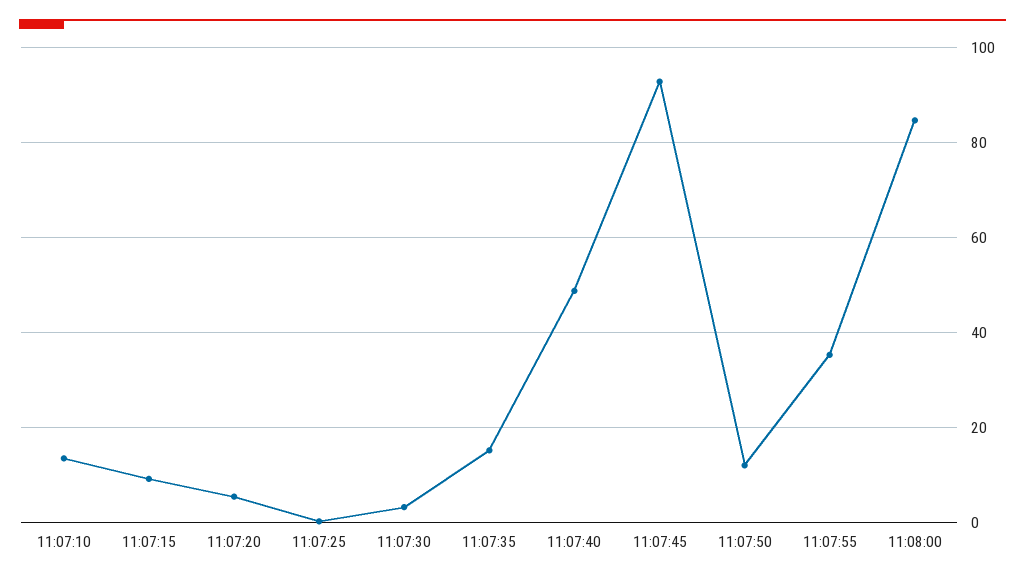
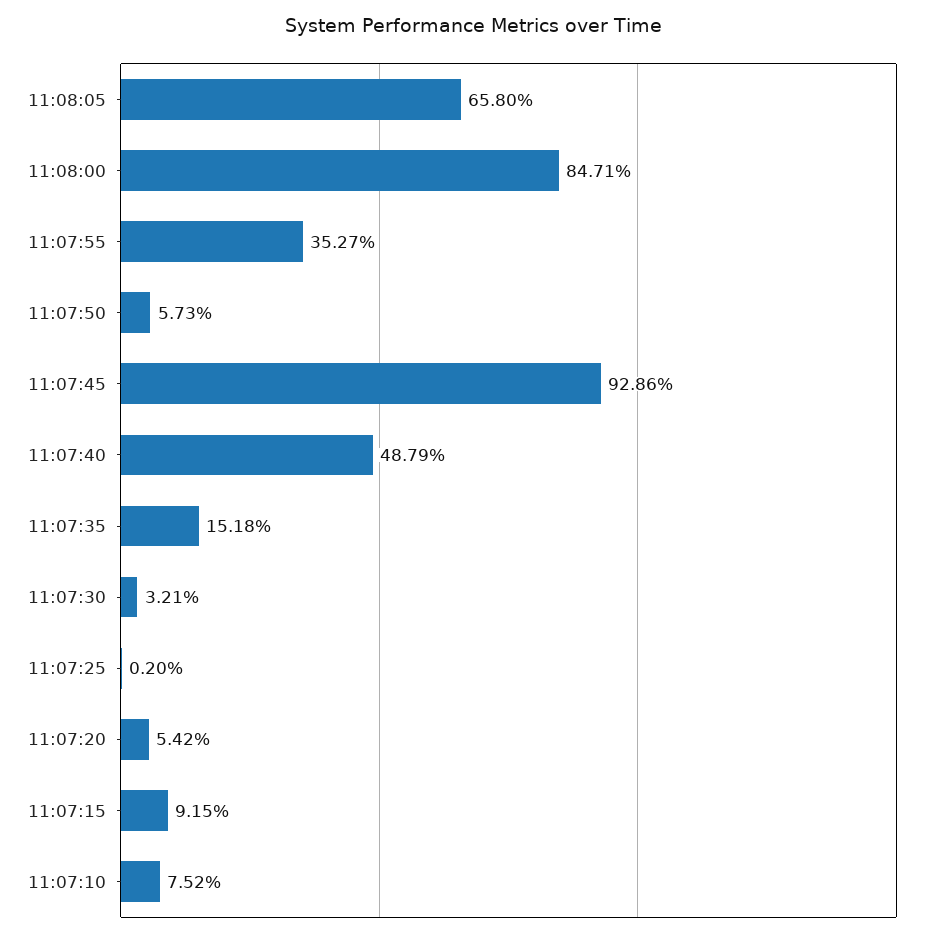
11:07:10: 14 -> 7.52
11:07:50: 12 -> 5.73
11:08:05: none -> 65.8

